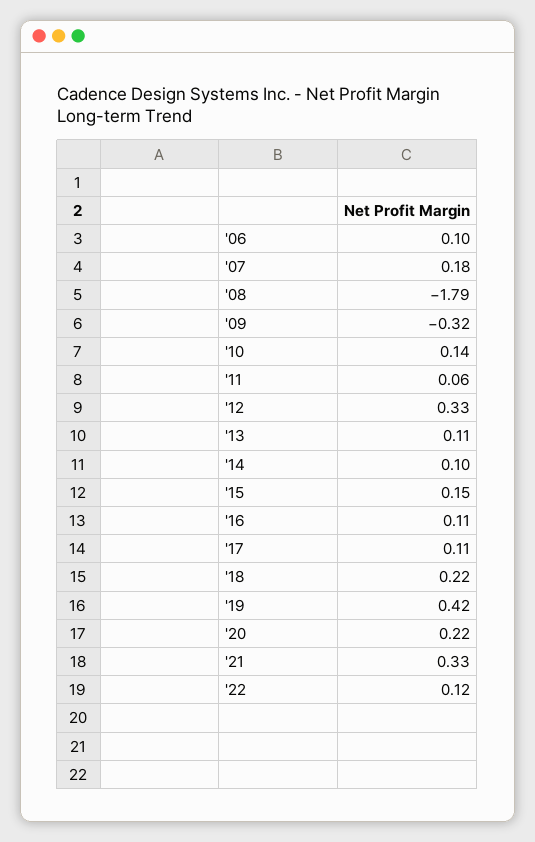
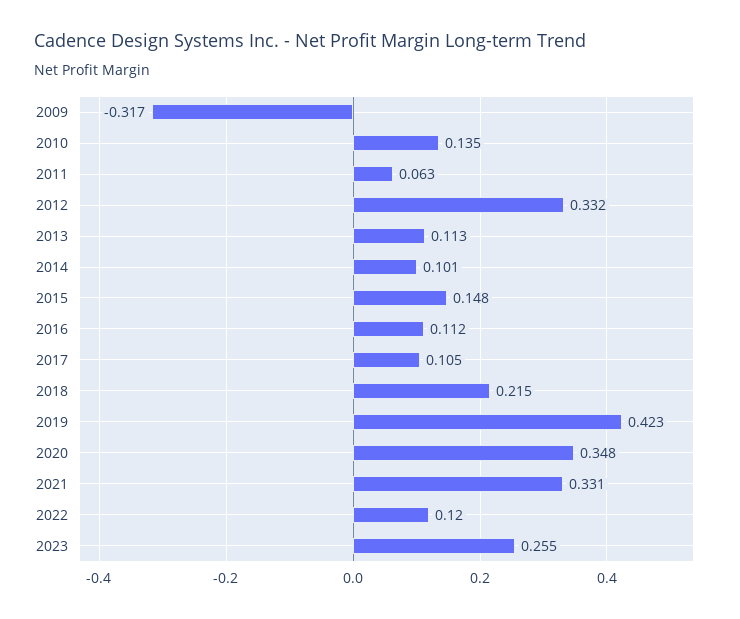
'06: 0.1 -> none
'07: 0.18 -> none
'08: -1.79 -> none
'20: 0.22 -> 0.348
2023: none -> 0.255

